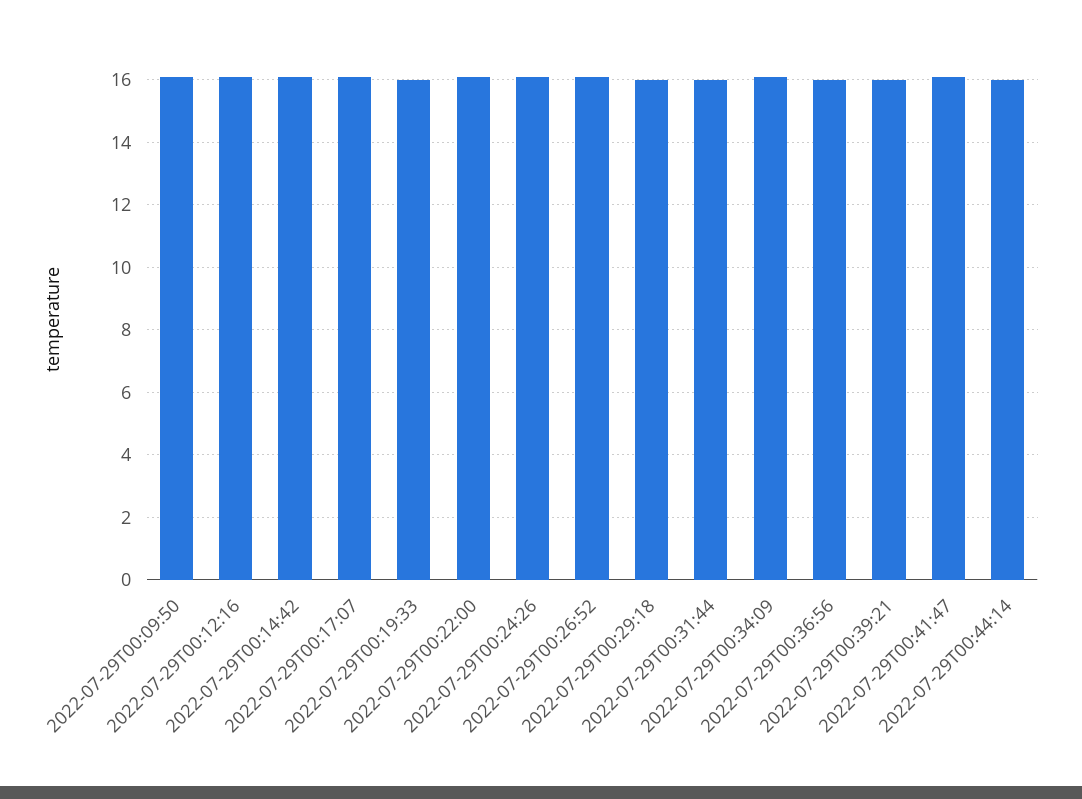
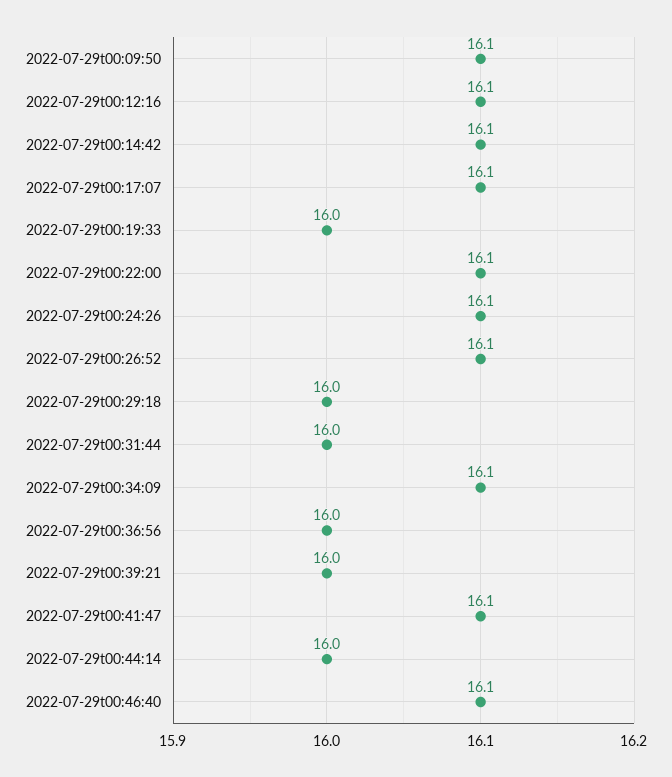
2022-07-29t00:46:40: none -> 16.1

